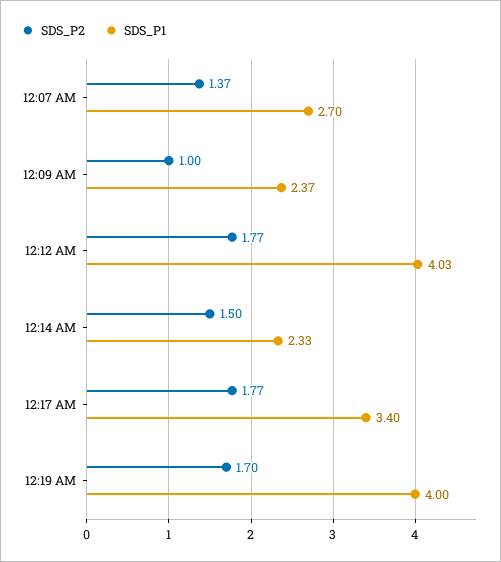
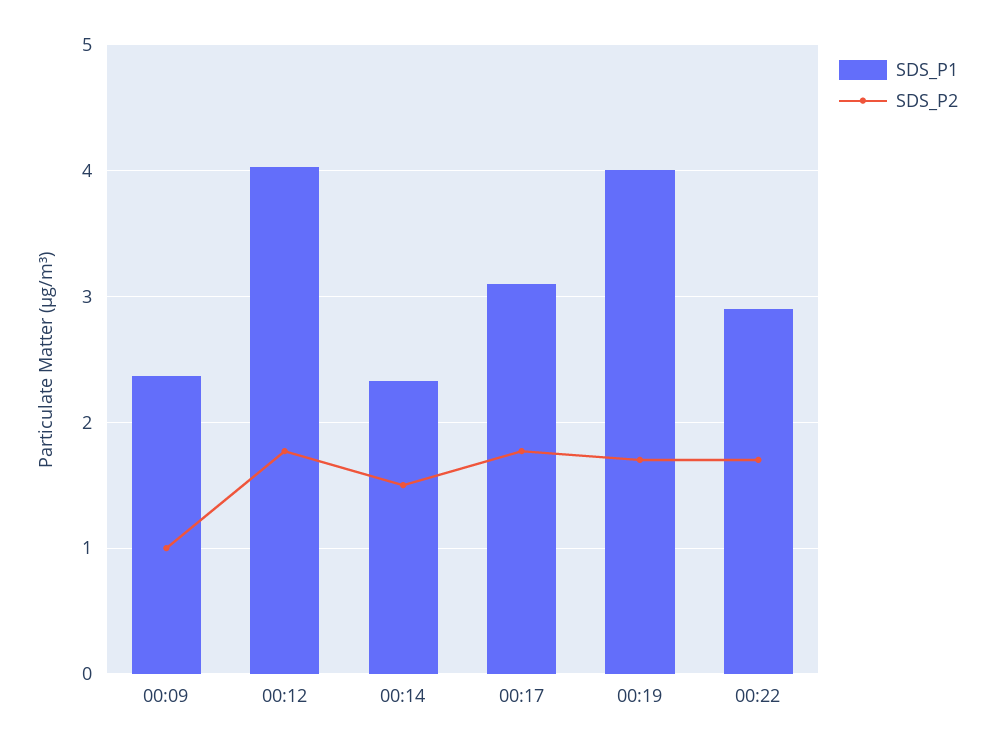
SDS_P2, 12:07 AM: 1.37 -> none
SDS_P1, 12:07 AM: 2.7 -> none
SDS_P1, 12:17 AM: 3.4 -> 3.1
SDS_P1, 00:22: none -> 2.9
SDS_P2, 00:22: none -> 1.7

